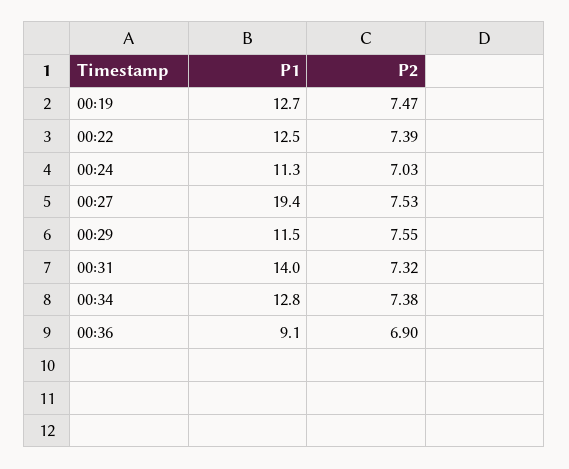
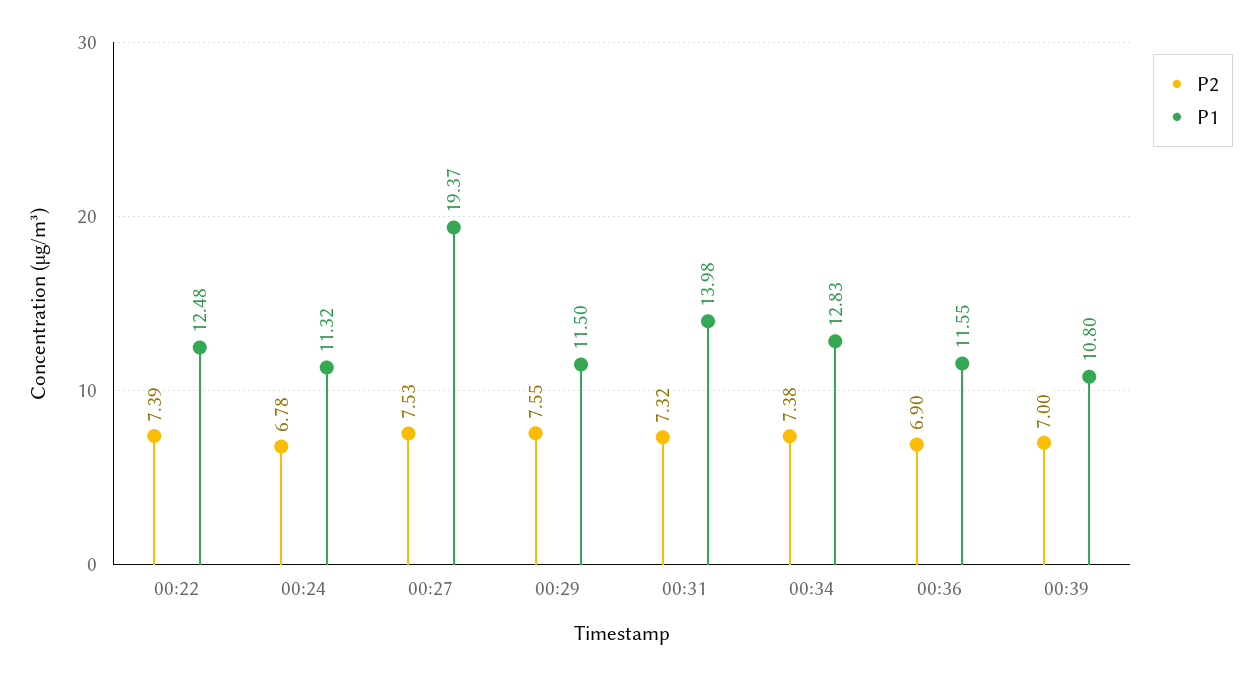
P1, 00:19: 12.7 -> none
P2, 00:19: 7.47 -> none
P2, 00:24: 7.03 -> 6.78
P1, 00:36: 9.1 -> 11.55
P2, 00:39: none -> 7
P1, 00:39: none -> 10.8

